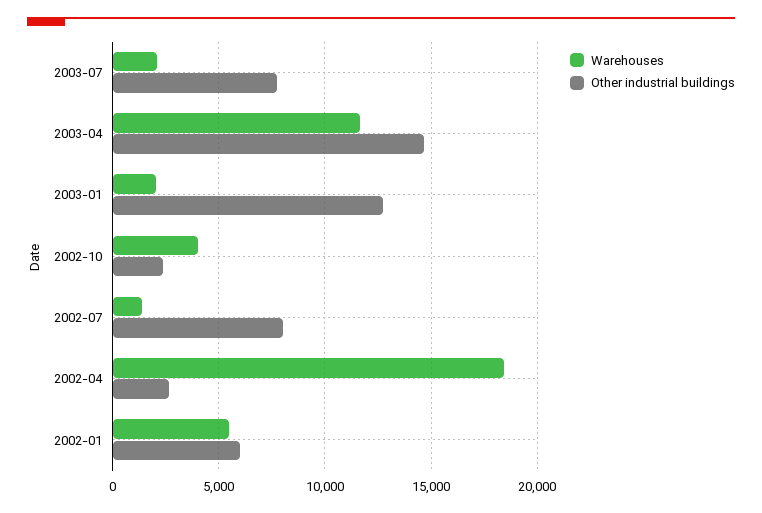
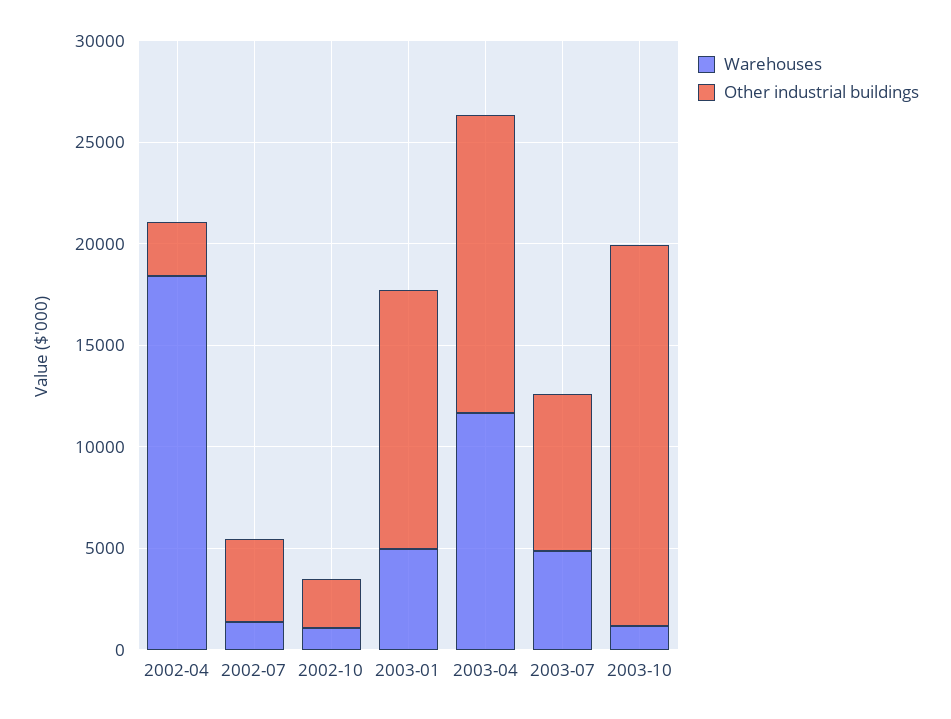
Warehouses, 2003-07: 2000 -> 5000
Warehouses, 2003-01: 2000 -> 5000
Warehouses, 2002-10: 4000 -> 1000
Other industrial buildings, 2002-07: 8000 -> 4000
Warehouses, 2002-01: 5500 -> none
Other industrial buildings, 2002-01: 6000 -> none
Warehouses, 2003-10: none -> 1000
Other industrial buildings, 2003-10: none -> 19000

